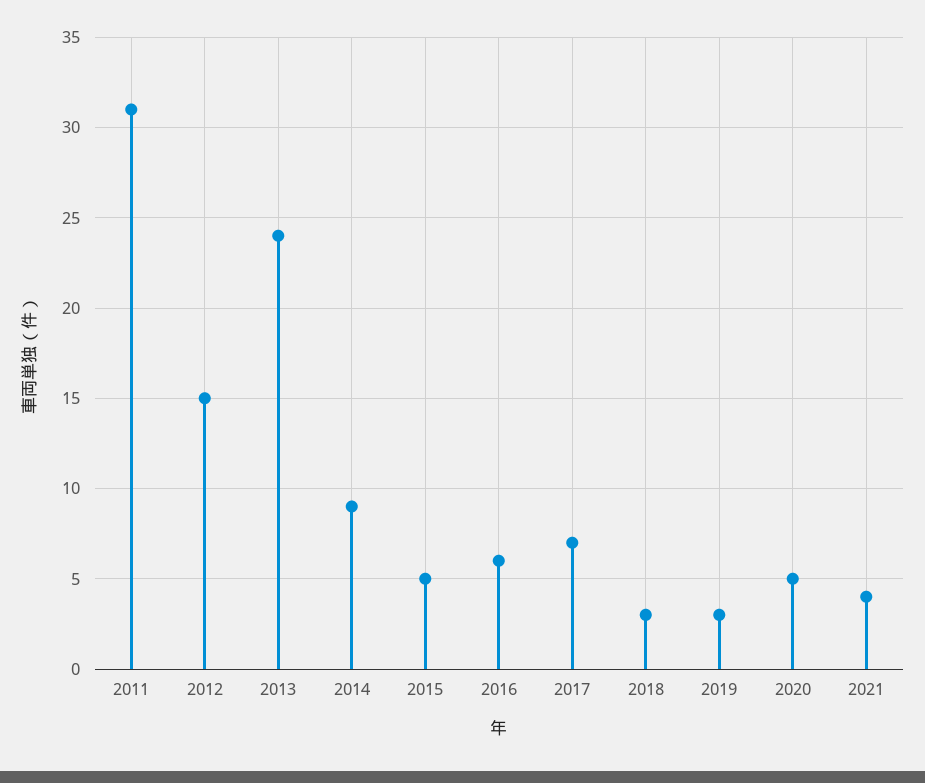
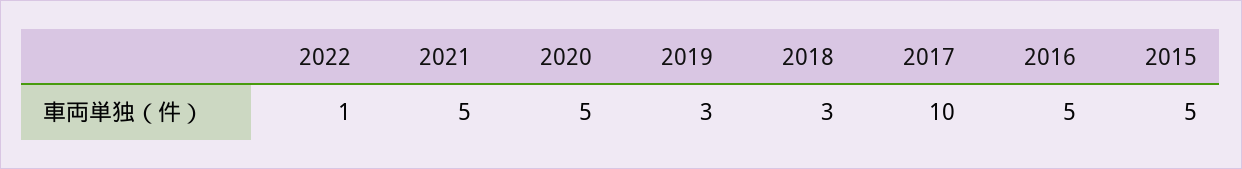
2011: 31 -> none
2012: 15 -> none
2013: 24 -> none
2014: 9 -> none
2016: 6 -> 5
2017: 7 -> 10
2021: 4 -> 5
2022: none -> 1

